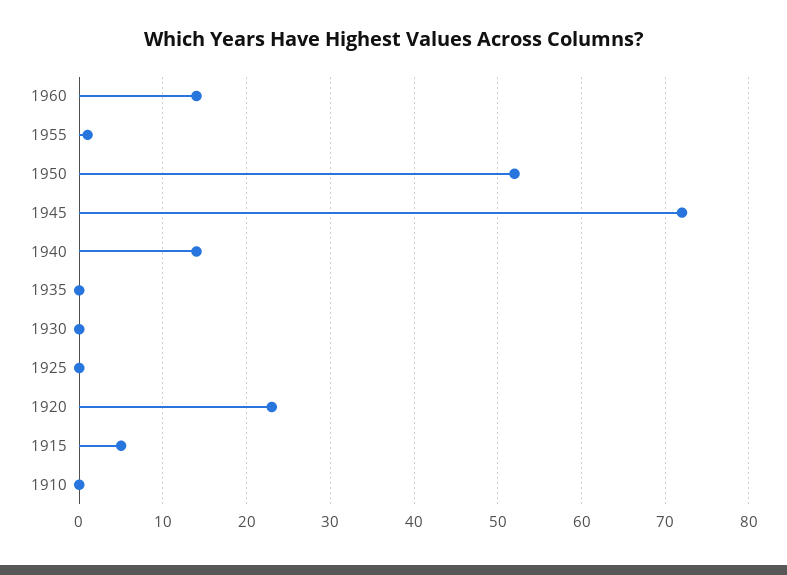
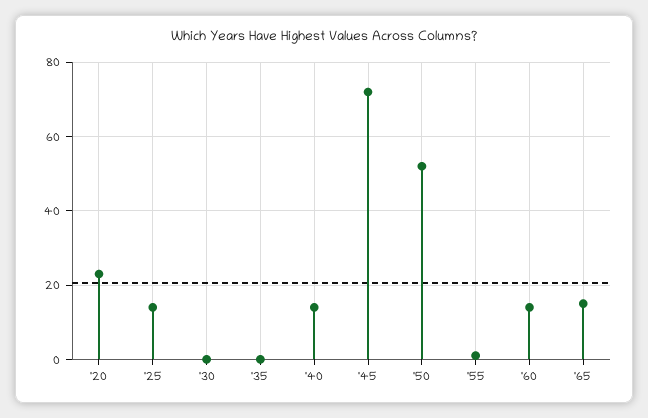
1925: 0 -> 15
1915: 5 -> none
1910: 0 -> none
'65: none -> 15

